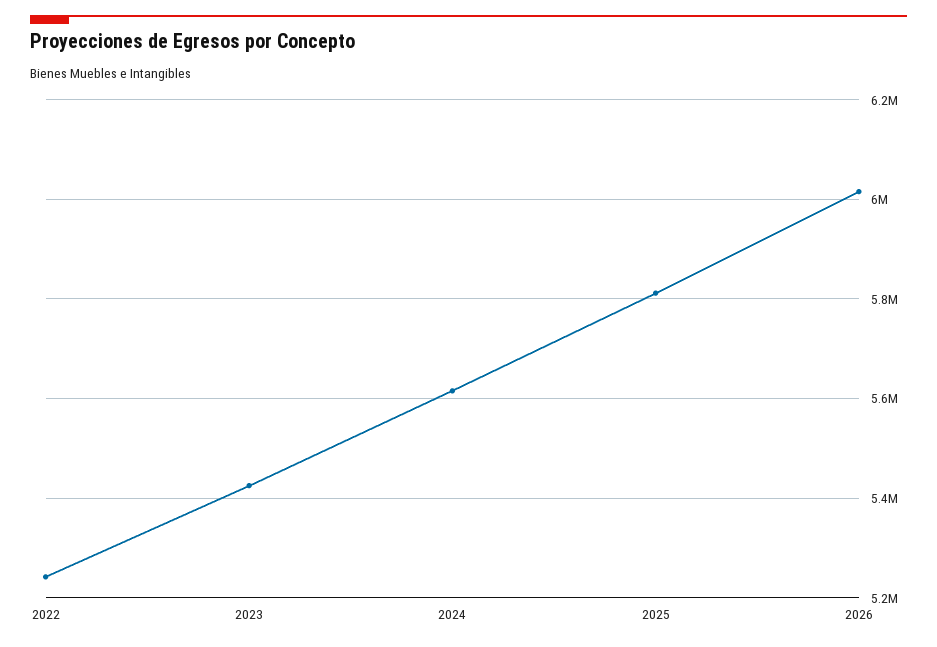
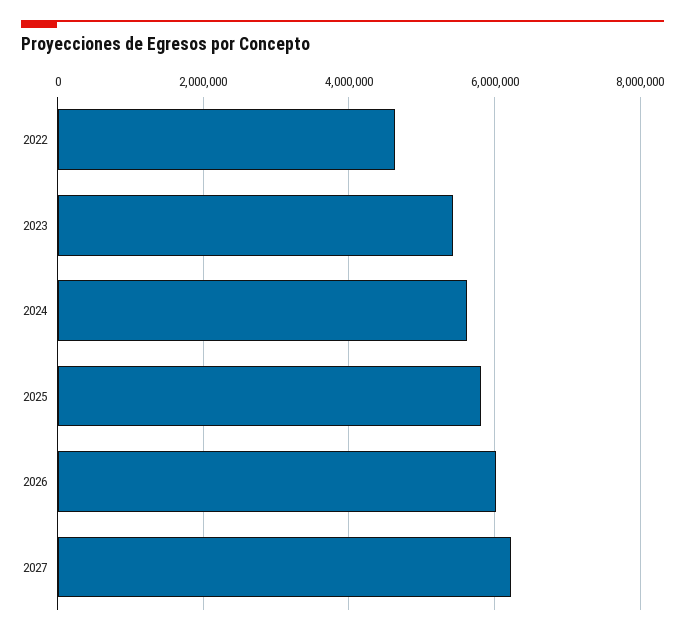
2022: 5240000 -> 4600000
2027: none -> 6200000

